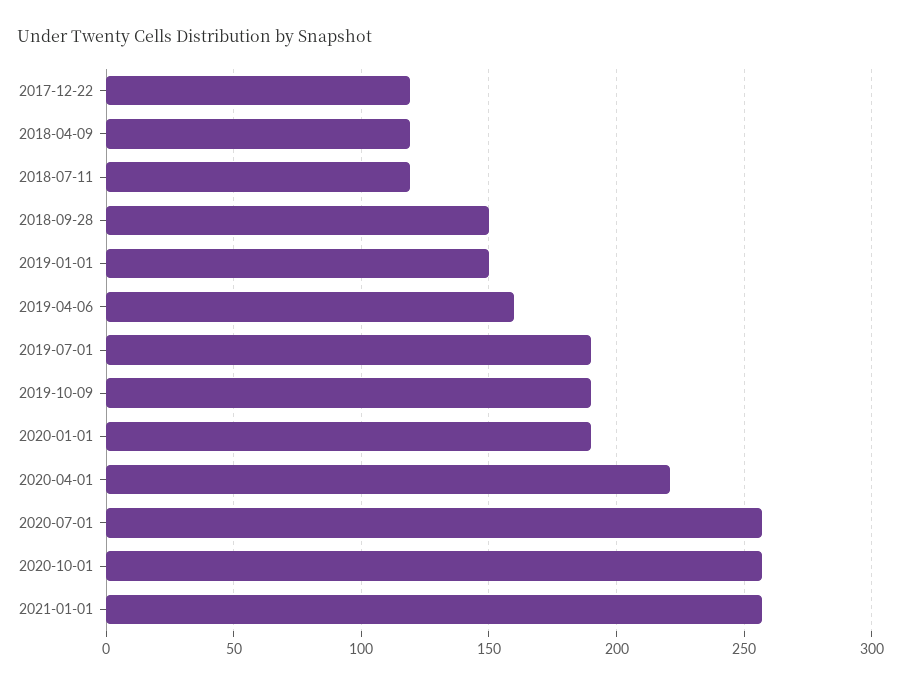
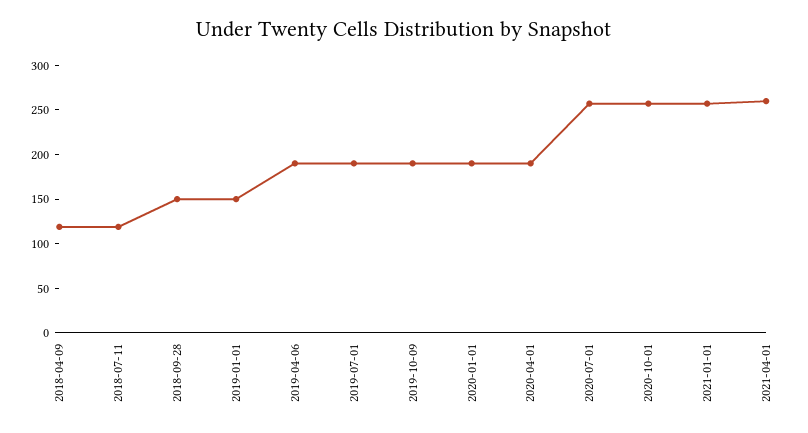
2017-12-22: 120 -> none
2019-04-06: 160 -> 190
2020-04-01: 220 -> 190
2021-04-01: none -> 260

